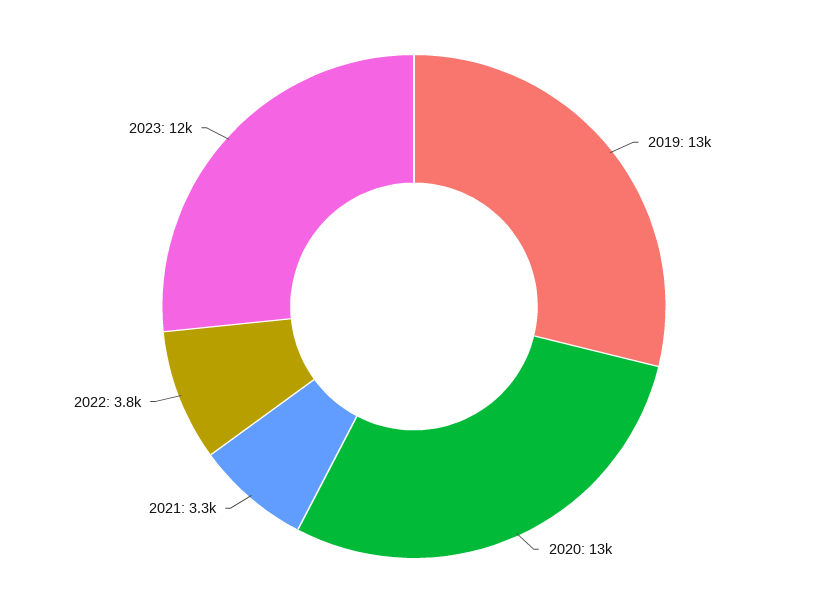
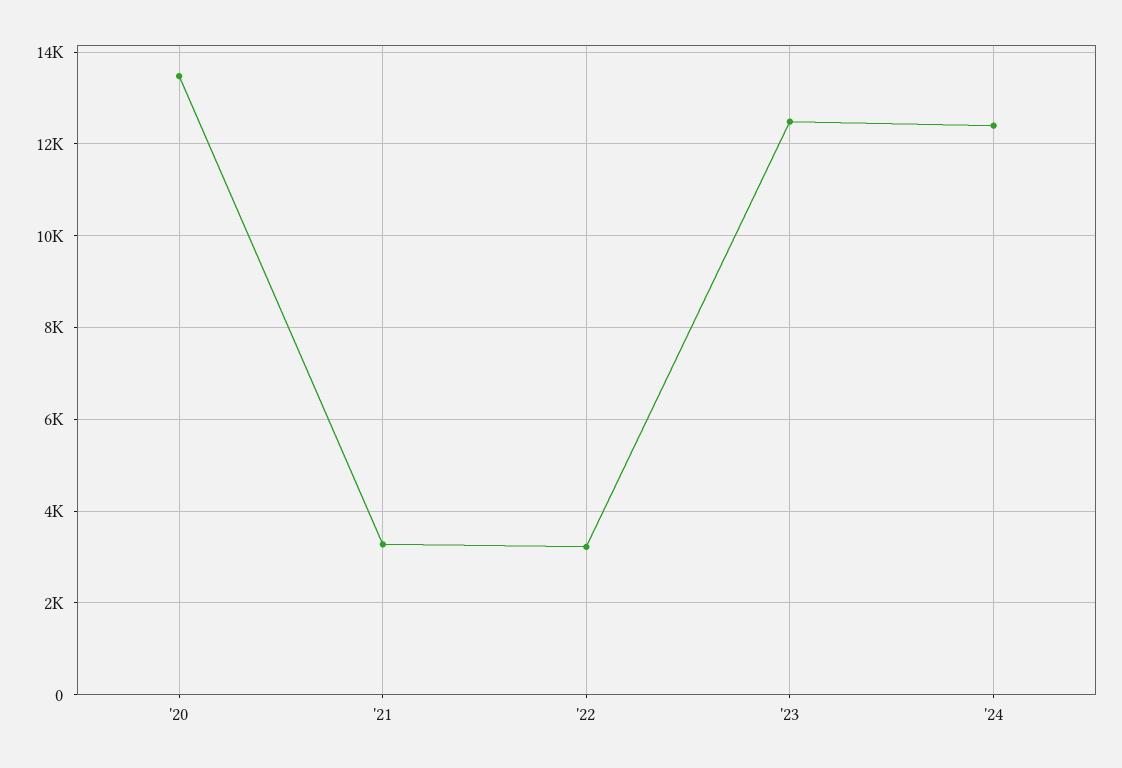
2019: 13000 -> none
2022: 3800 -> 3200
'24: none -> 12400

